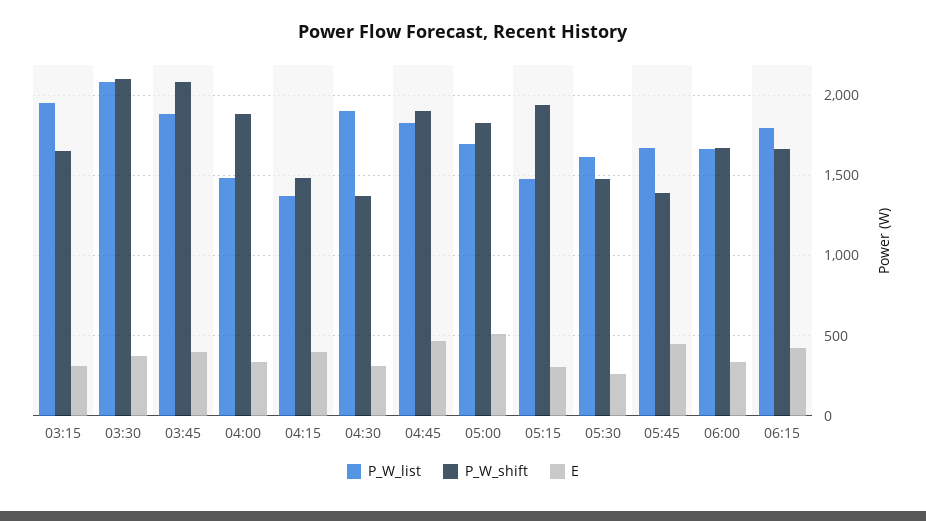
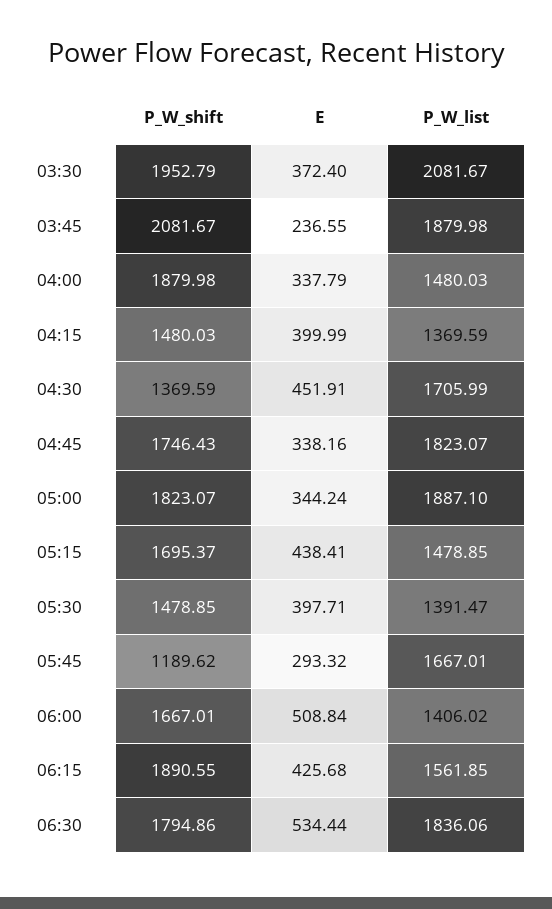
P_W_list, 03:15: 1950 -> none
P_W_shift, 03:15: 1650 -> none
E, 03:15: 300 -> none
P_W_shift, 03:30: 2100 -> 1952.79
E, 03:45: 400 -> 236.55
P_W_list, 04:30: 1900 -> 1705.99
E, 04:30: 300 -> 451.91
P_W_shift, 04:45: 1900 -> 1746.43
E, 04:45: 450 -> 338.16
P_W_list, 05:00: 1700 -> 1887.1
E, 05:00: 500 -> 344.24
P_W_shift, 05:15: 1950 -> 1695.37
E, 05:15: 300 -> 438.41
P_W_list, 05:30: 1600 -> 1391.47
E, 05:30: 250 -> 397.71
P_W_shift, 05:45: 1400 -> 1189.62
E, 05:45: 450 -> 293.32
P_W_list, 06:00: 1650 -> 1406.02
E, 06:00: 350 -> 508.84
P_W_list, 06:15: 1800 -> 1561.85
P_W_shift, 06:15: 1650 -> 1890.55
P_W_shift, 06:30: none -> 1794.86
E, 06:30: none -> 534.44
P_W_list, 06:30: none -> 1836.06

